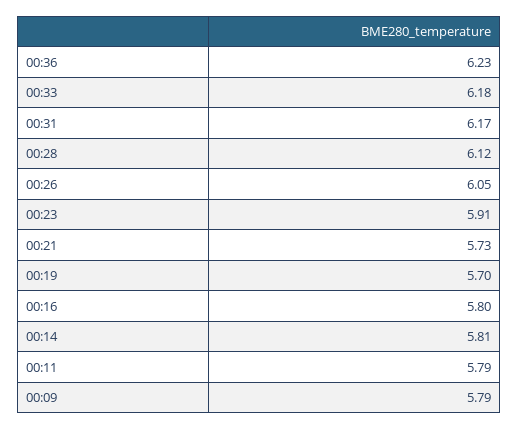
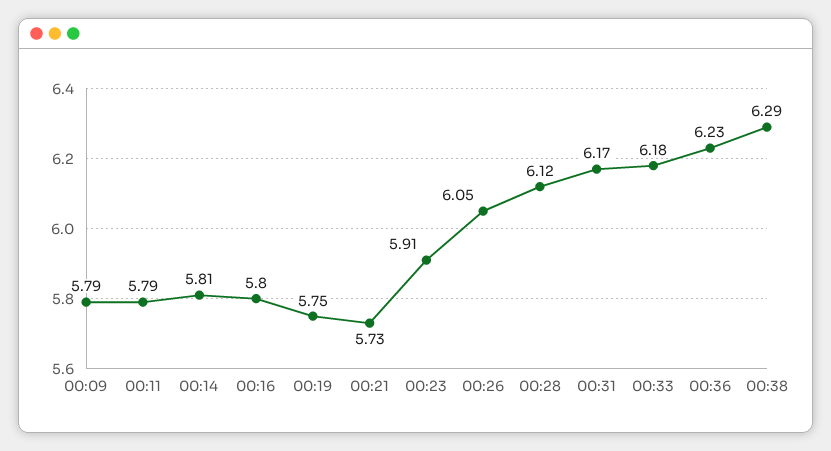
00:19: 5.7 -> 5.75
00:38: none -> 6.29

